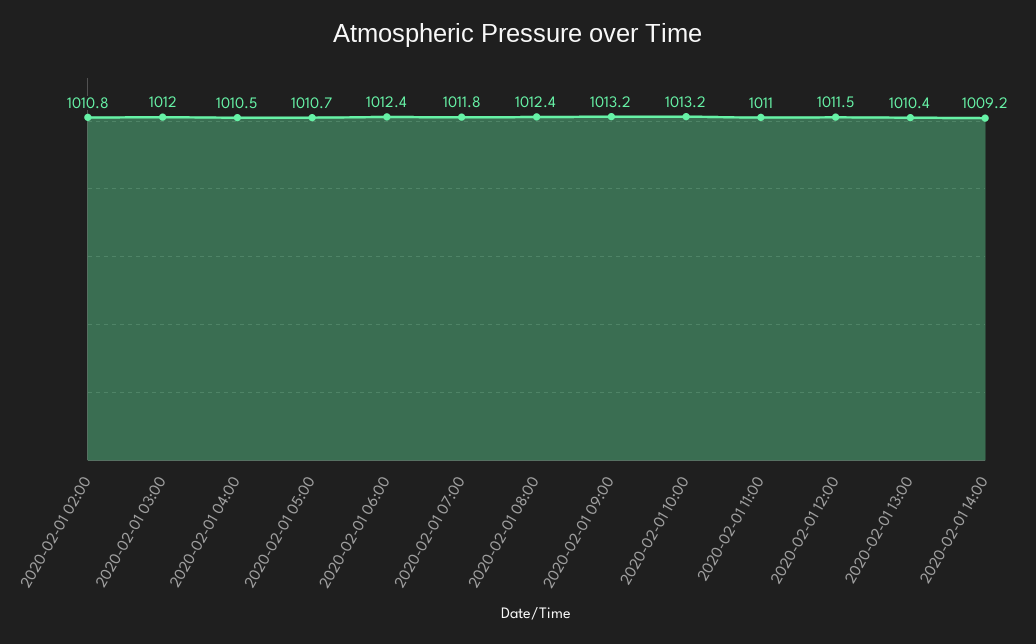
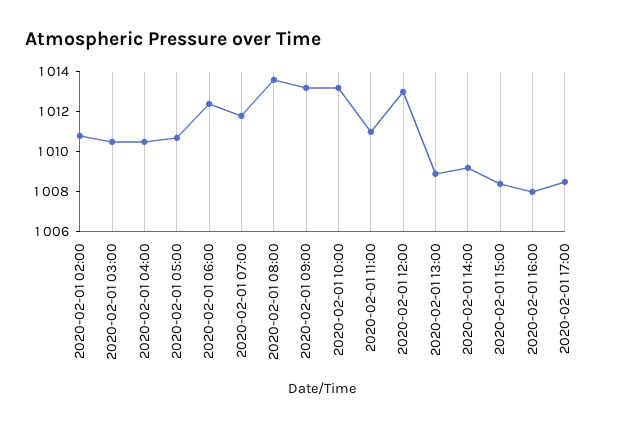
2020-02-01 03:00: 1012 -> 1010.5
2020-02-01 08:00: 1012.4 -> 1013.5
2020-02-01 12:00: 1011.5 -> 1013
2020-02-01 13:00: 1010.4 -> 1009
2020-02-01 15:00: none -> 1008.5
2020-02-01 16:00: none -> 1008
2020-02-01 17:00: none -> 1008.5

